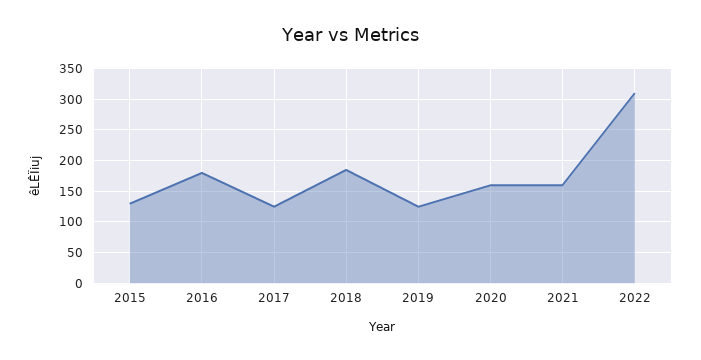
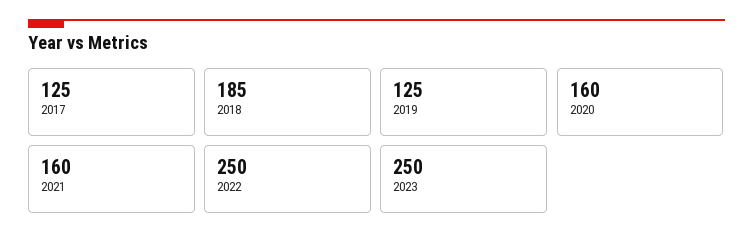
2015: 130 -> none
2016: 180 -> none
2022: 310 -> 250
2023: none -> 250

